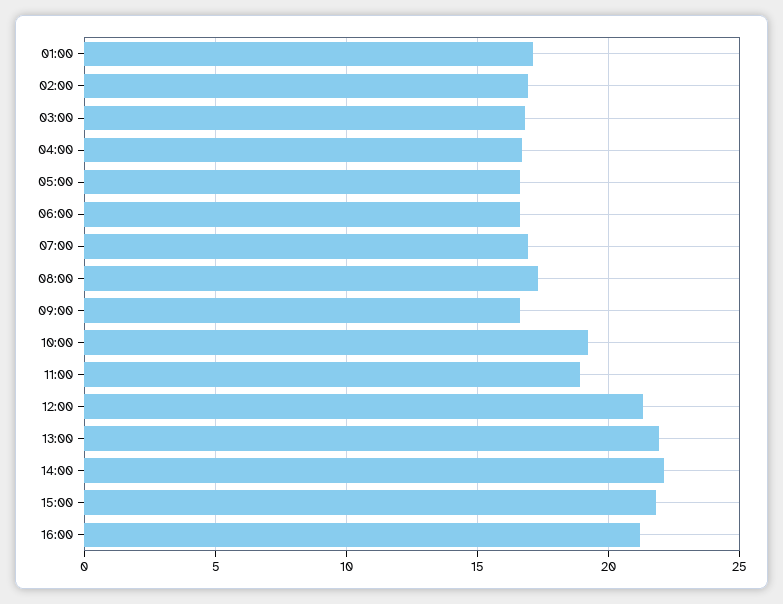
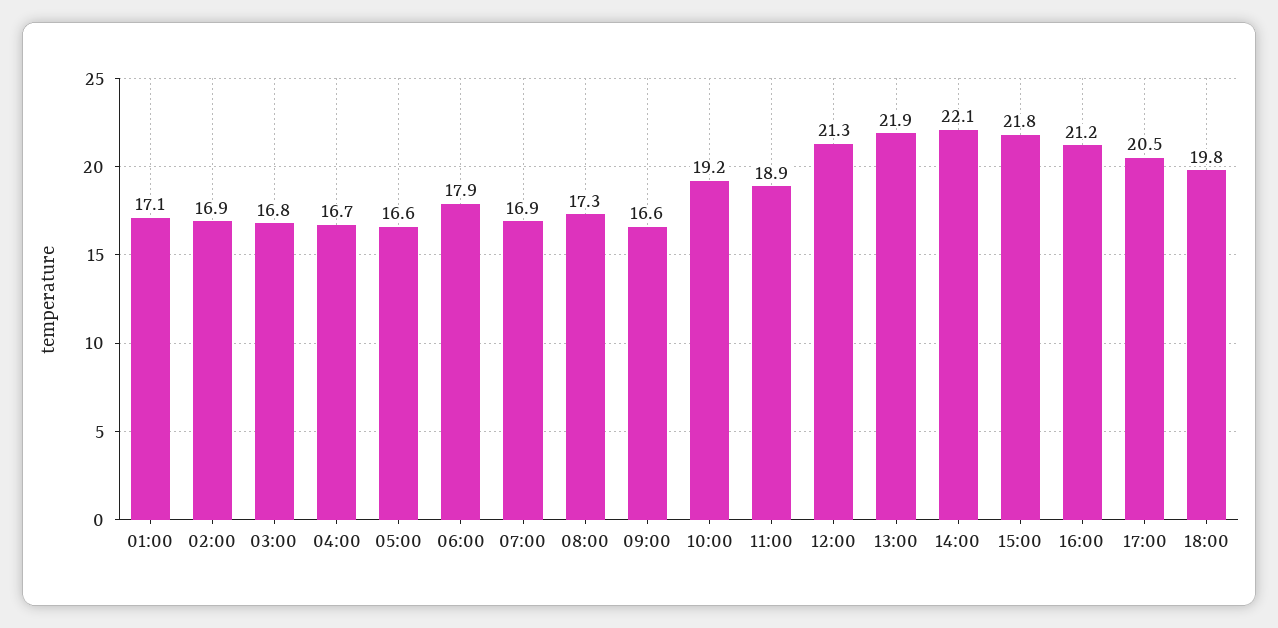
06:00: 16.5 -> 17.9
17:00: none -> 20.5
18:00: none -> 19.8

